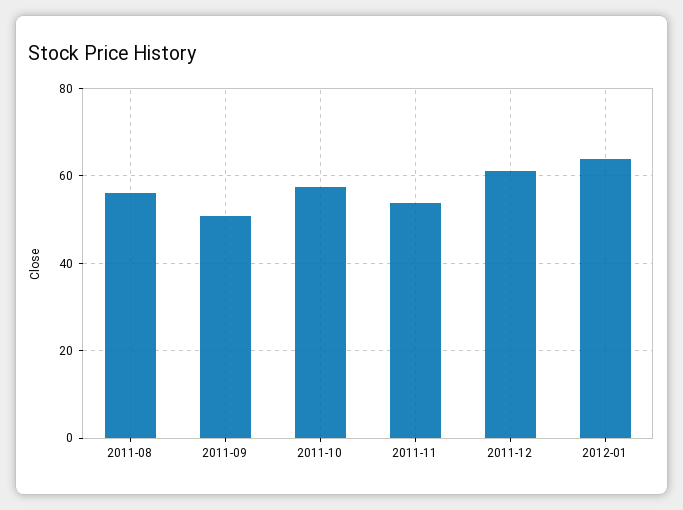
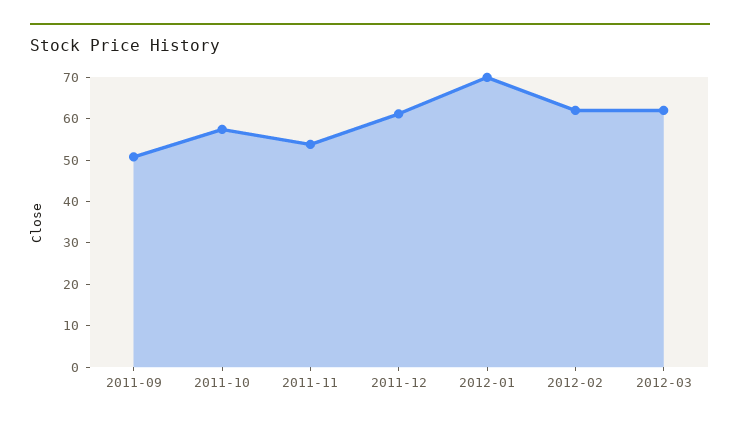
2011-08: 56 -> none
2012-01: 64 -> 70
2012-02: none -> 62
2012-03: none -> 62

